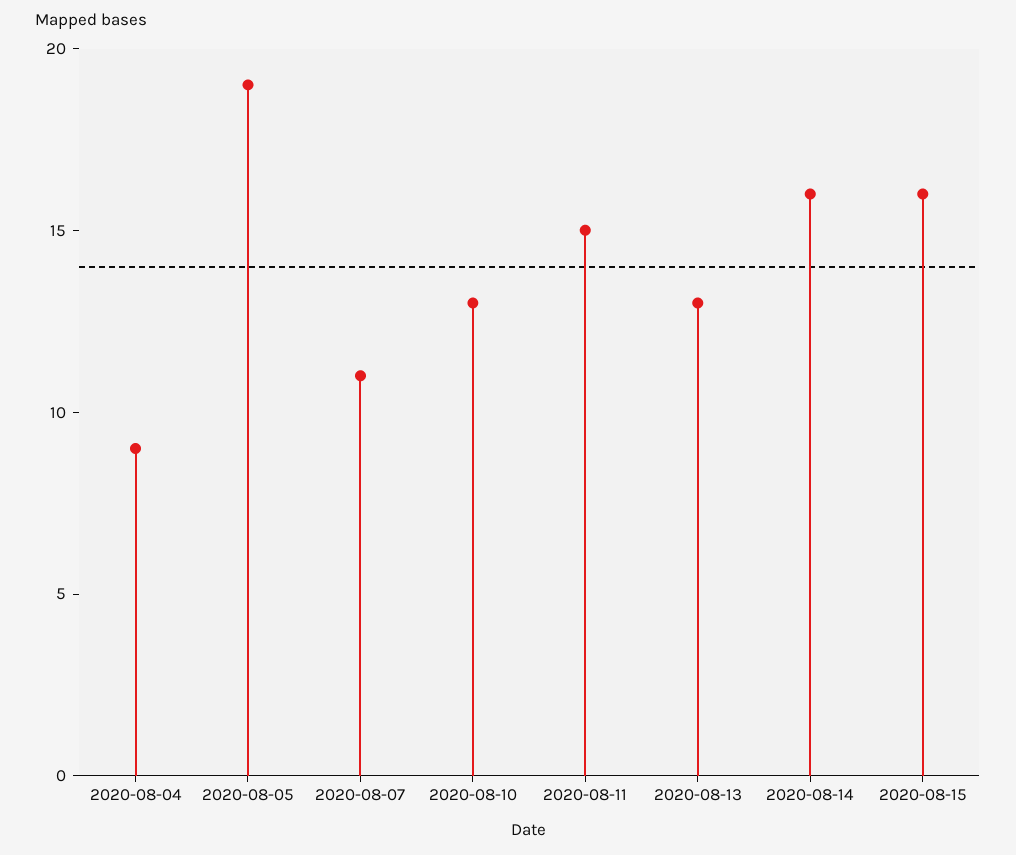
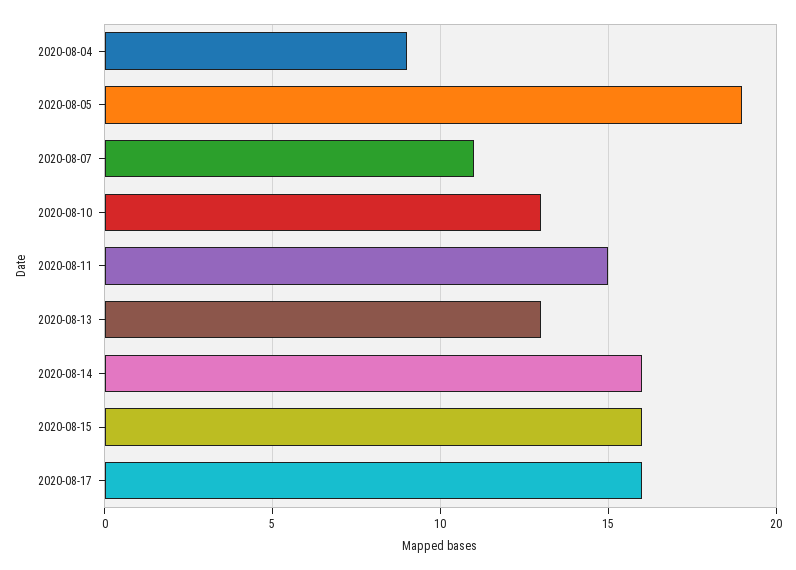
2020-08-17: none -> 16

